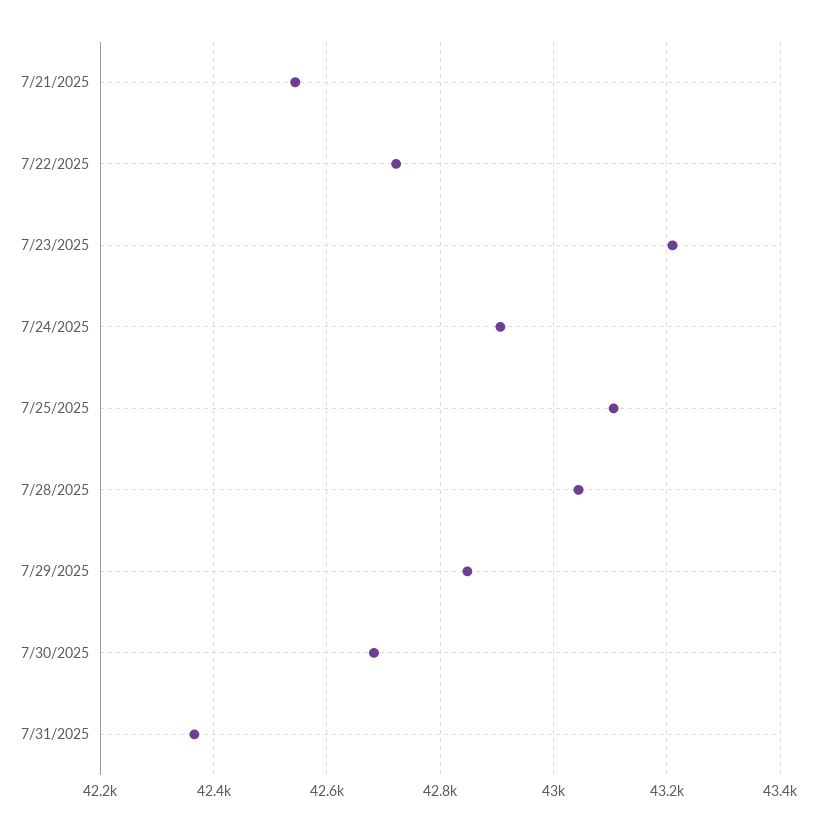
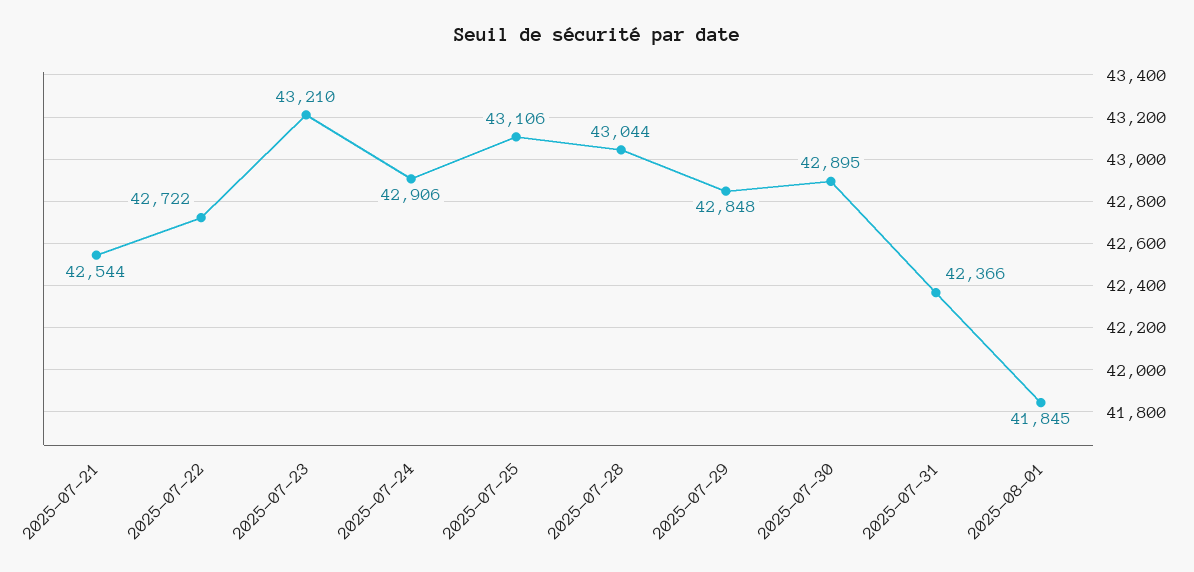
7/30/2025: 42680 -> 42895
2025-08-01: none -> 41845

